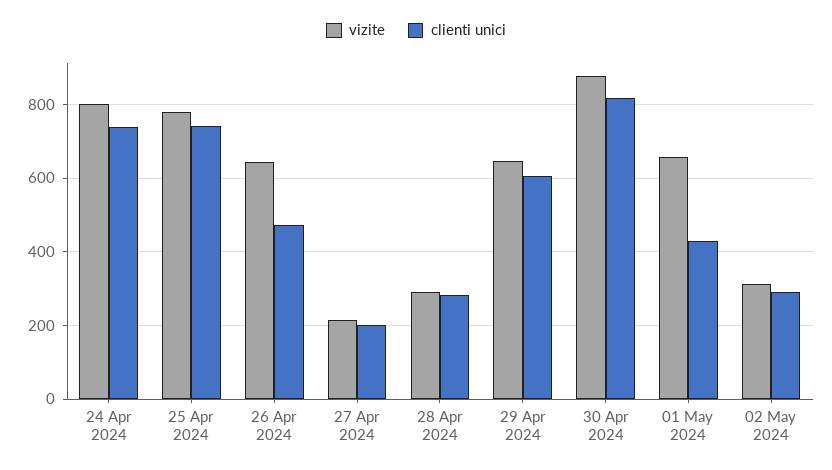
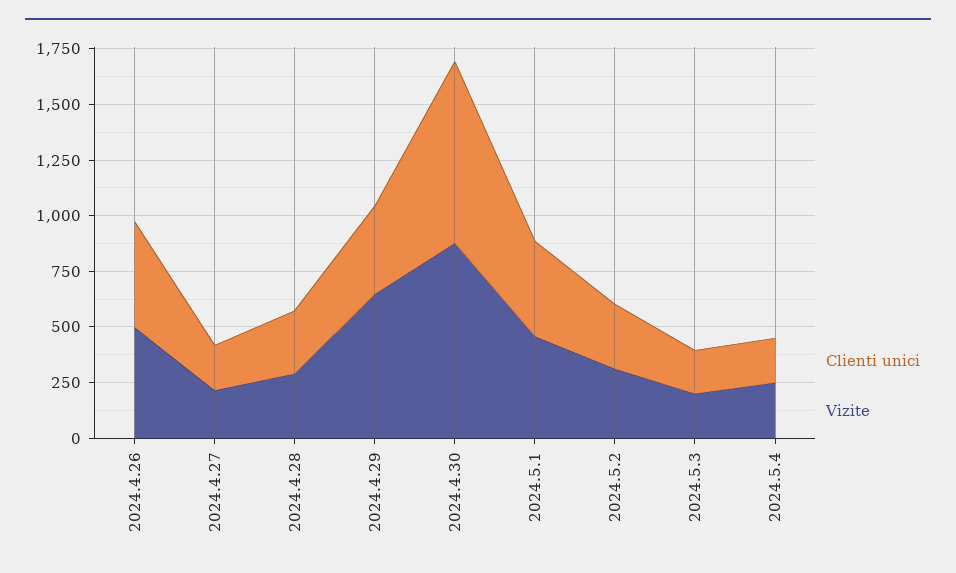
vizite, 24 Apr 2024: 800 -> none
clienti unici, 24 Apr 2024: 740 -> none
vizite, 25 Apr 2024: 780 -> none
clienti unici, 25 Apr 2024: 740 -> none
vizite, 26 Apr 2024: 640 -> 500
clienti unici, 29 Apr 2024: 600 -> 400
vizite, 01 May 2024: 660 -> 450
clienti unici, 2024.5.3: none -> 200
vizite, 2024.5.3: none -> 200
clienti unici, 2024.5.4: none -> 200
vizite, 2024.5.4: none -> 250

